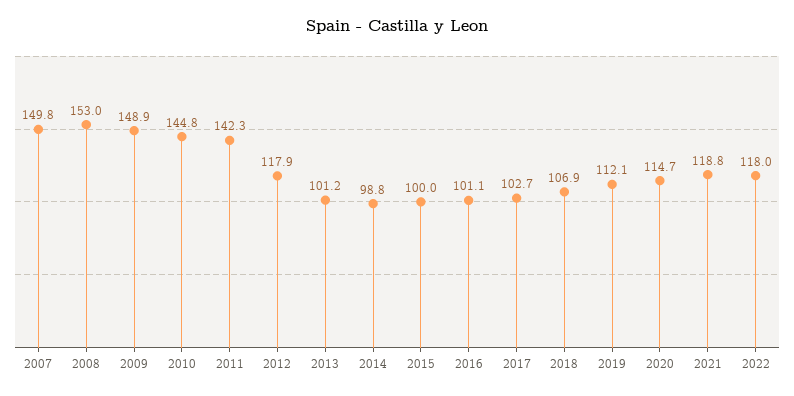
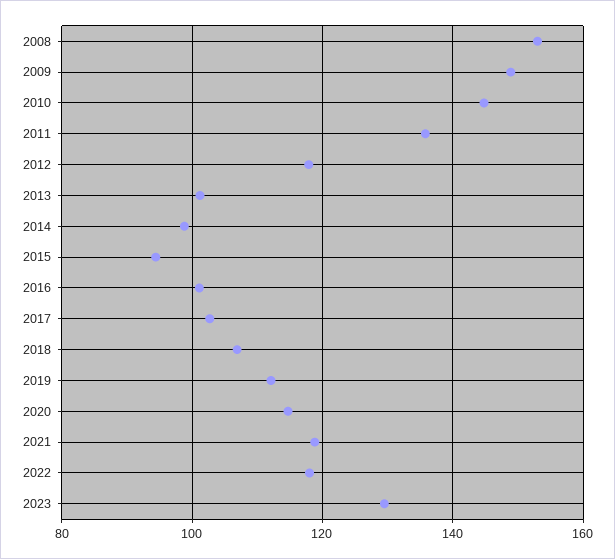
2007: 149.8 -> none
2011: 142.3 -> 136
2015: 100 -> 94
2023: none -> 130

